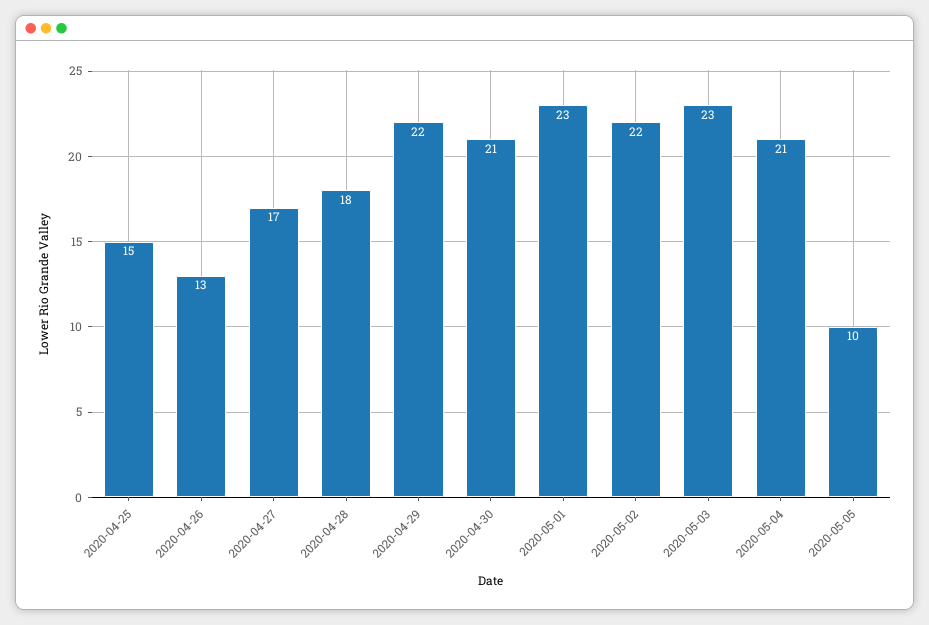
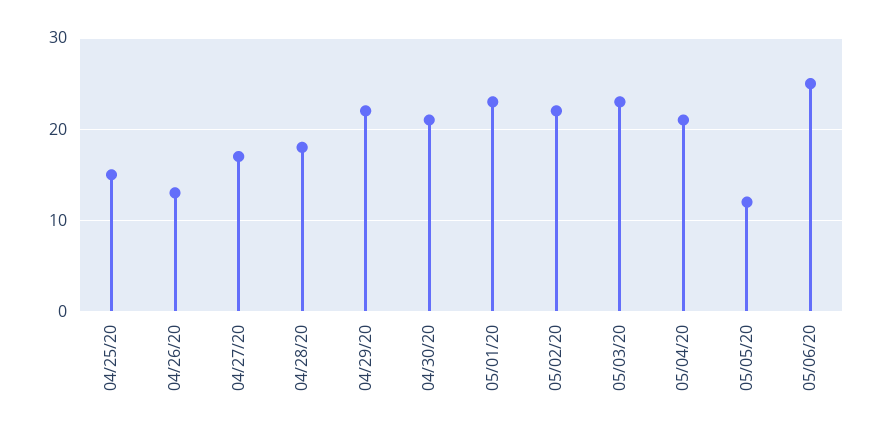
2020-05-05: 10 -> 12
05/06/20: none -> 25

